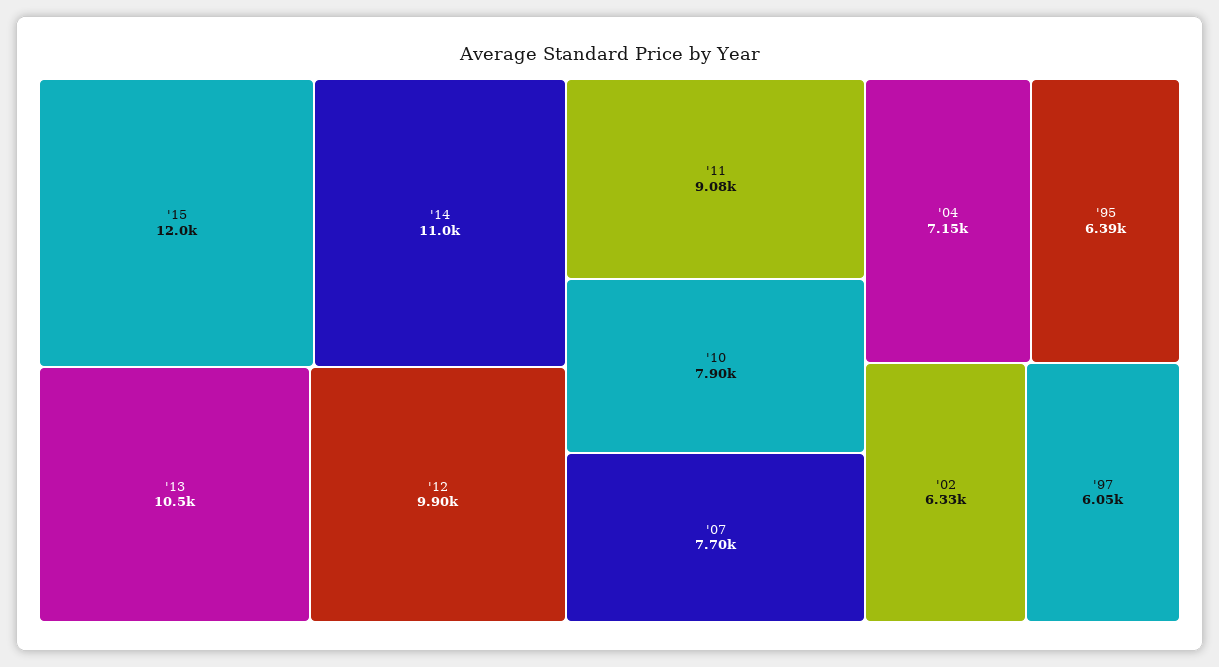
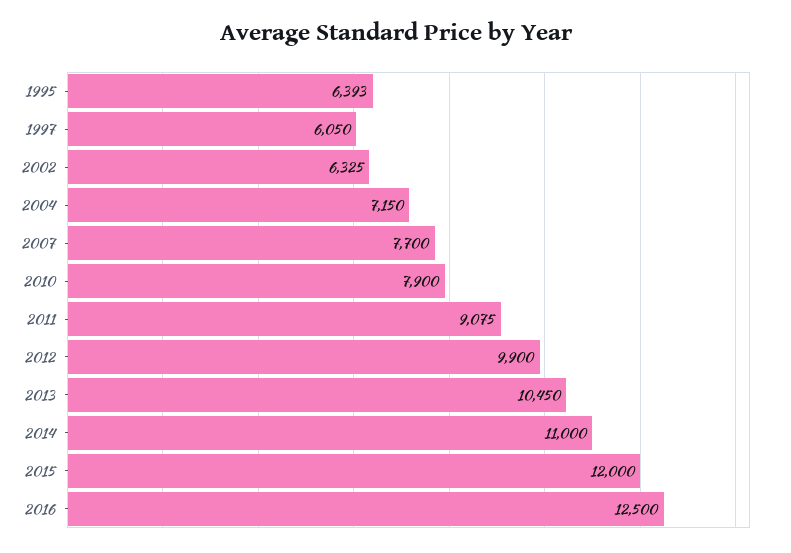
2016: none -> 12500

